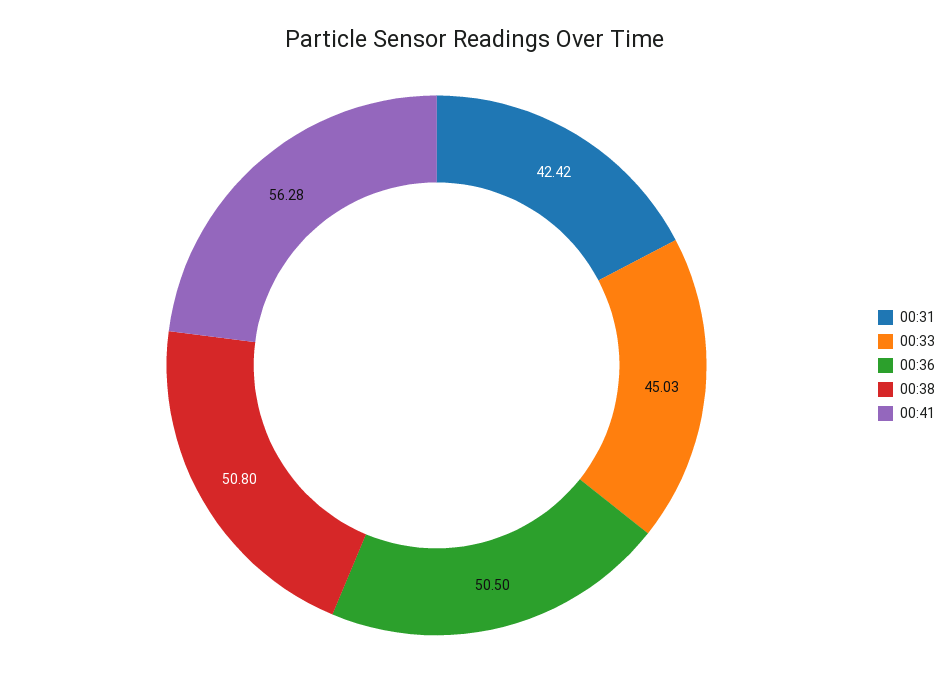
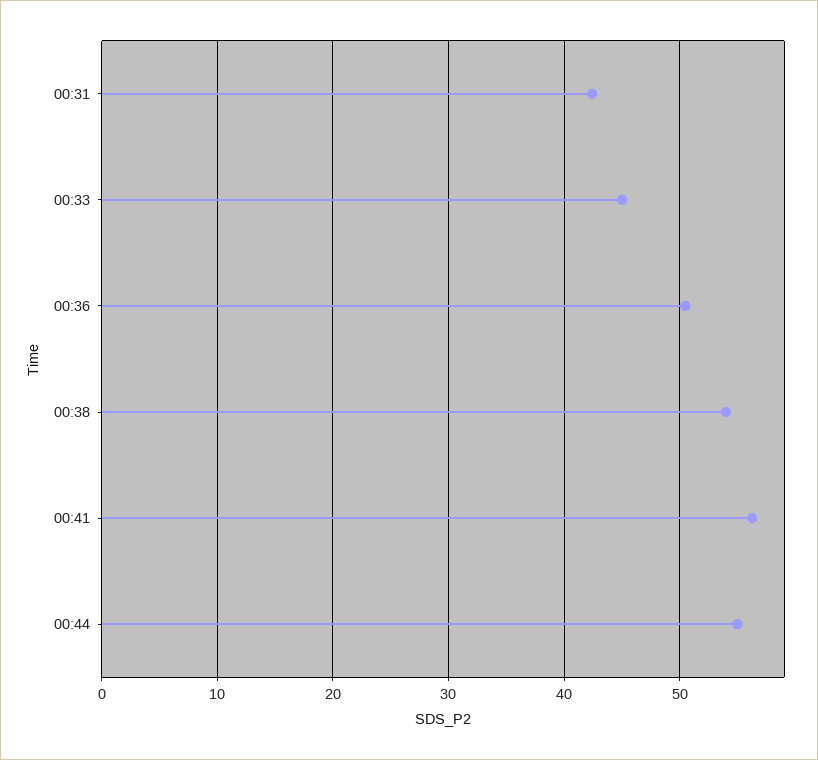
00:38: 50.8 -> 54
00:44: none -> 55

